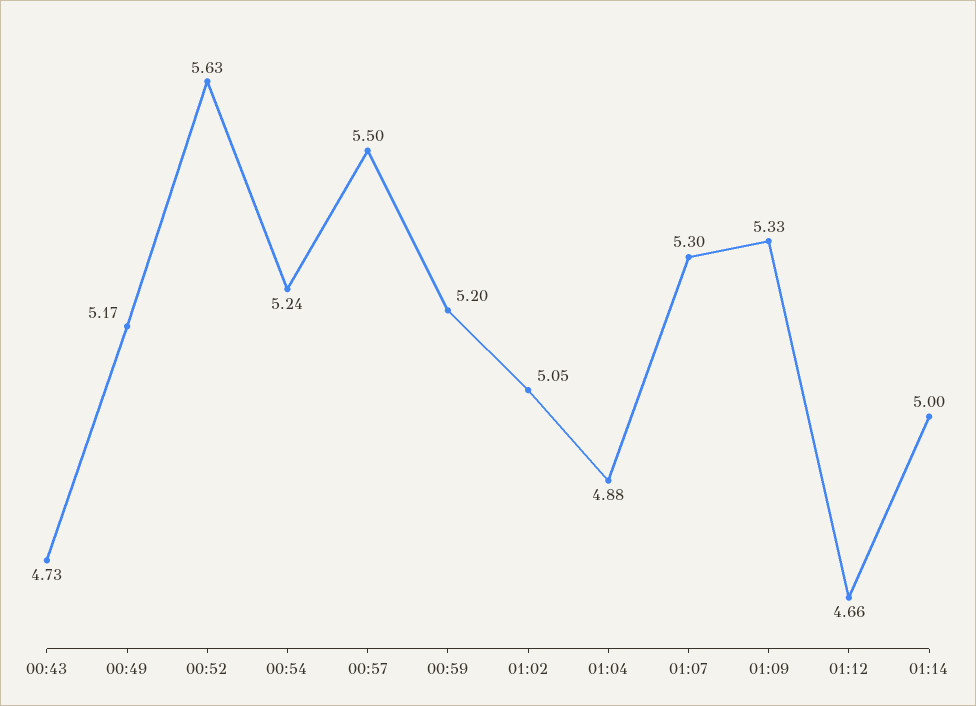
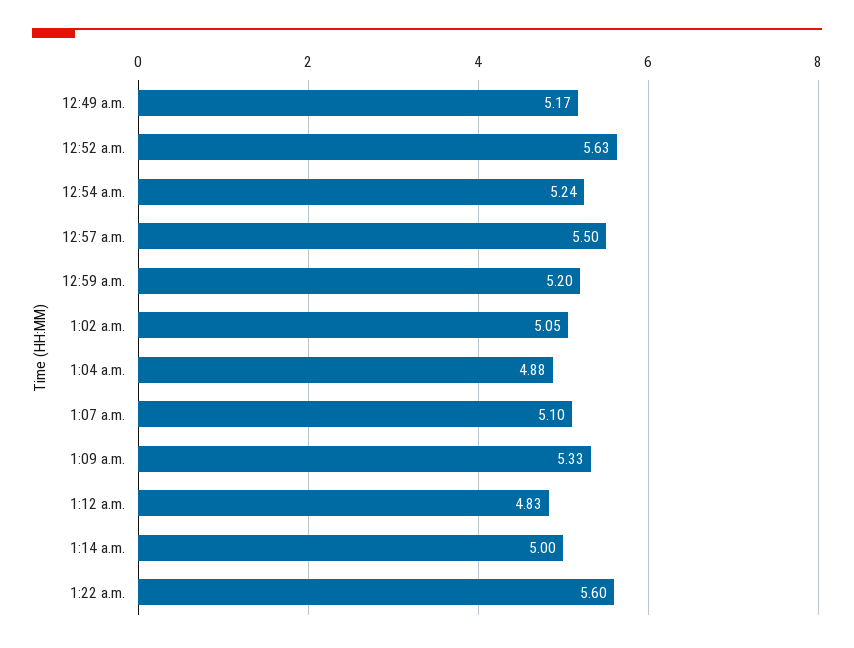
00:43: 4.73 -> none
01:07: 5.3 -> 5.1
01:12: 4.66 -> 4.83
1:22 a.m.: none -> 5.6

